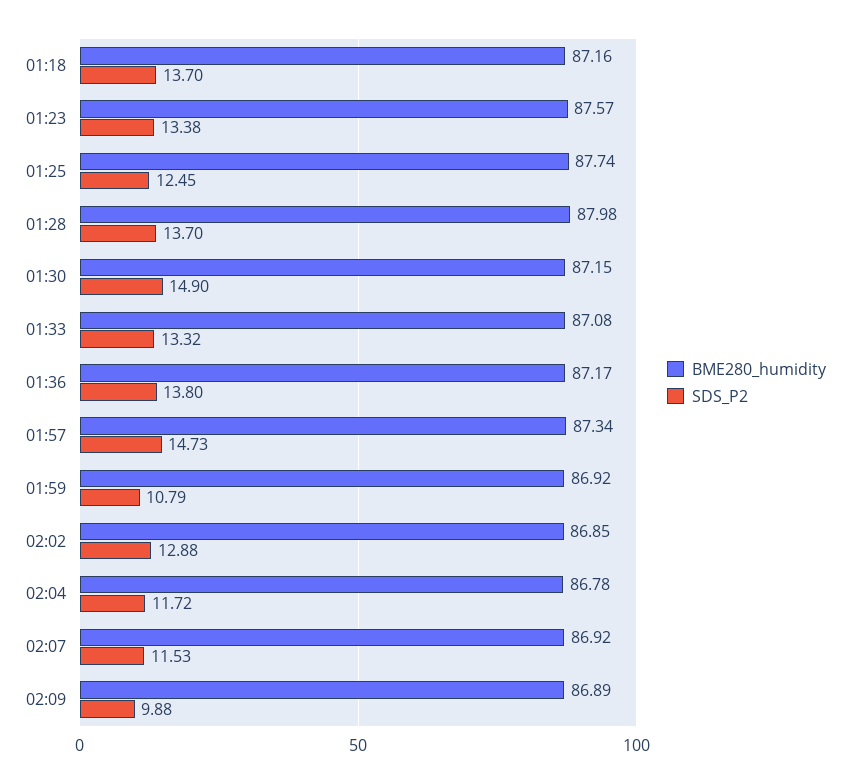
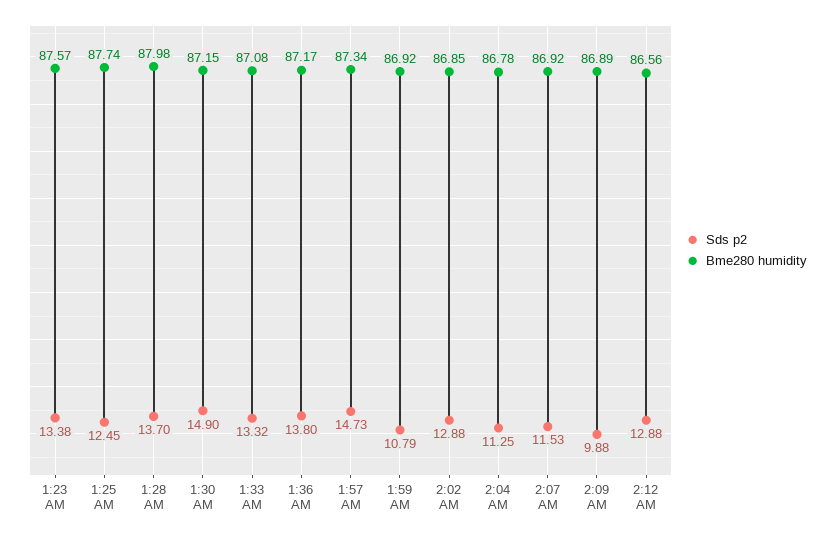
BME280_humidity, 01:18: 87.16 -> none
SDS_P2, 01:18: 13.7 -> none
SDS_P2, 02:04: 11.72 -> 11.25
SDS_P2, 2:12 AM: none -> 12.88
BME280_humidity, 2:12 AM: none -> 86.56

